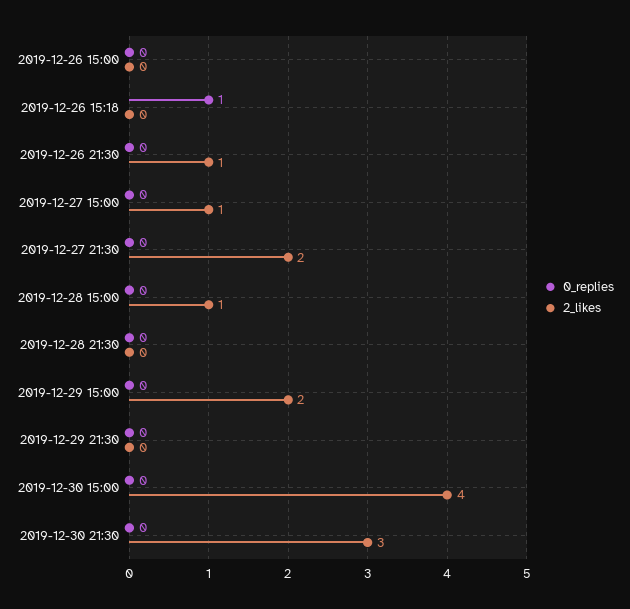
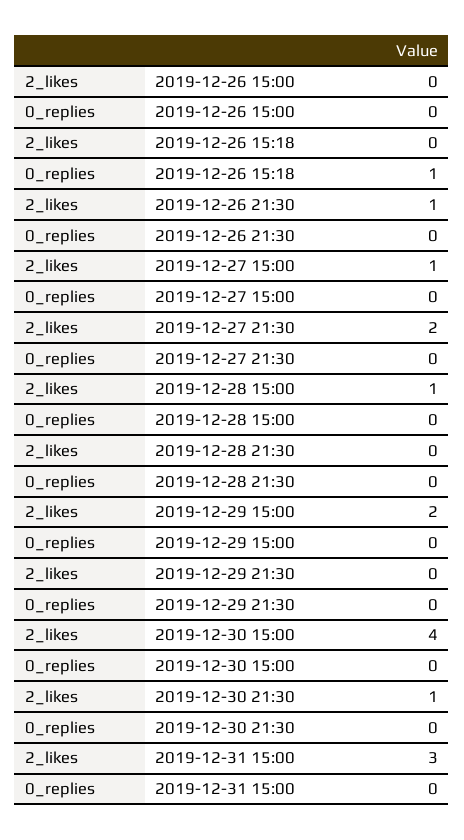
2_likes, 2019-12-30 21:30: 3 -> 1
2_likes, 2019-12-31 15:00: none -> 3
0_replies, 2019-12-31 15:00: none -> 0

